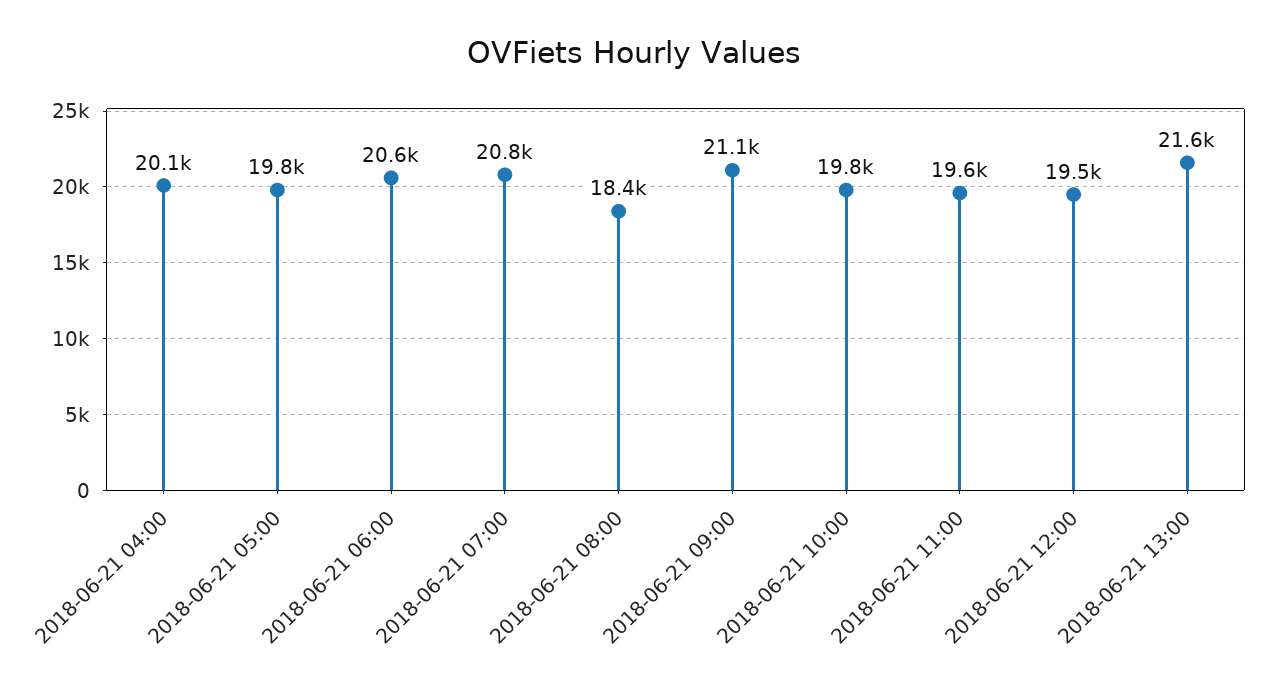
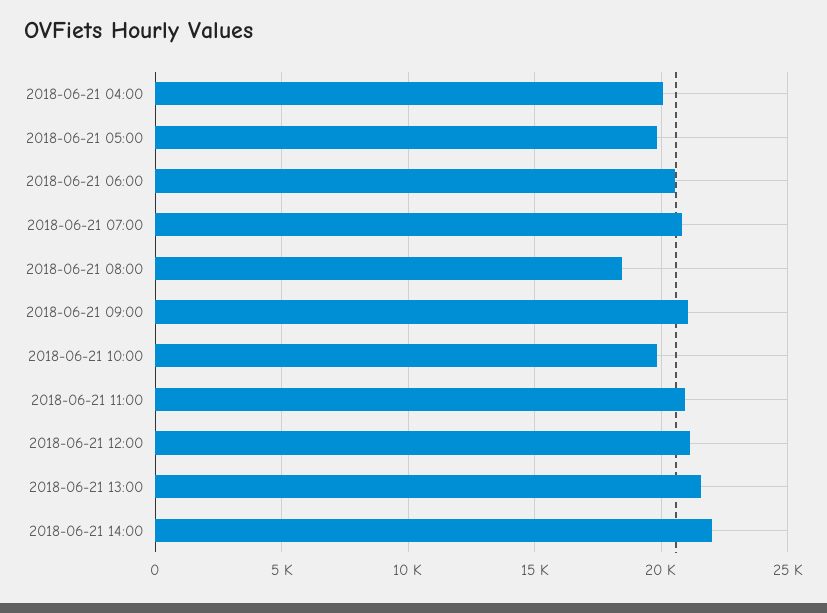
2018-06-21 11:00: 19600 -> 21000
2018-06-21 12:00: 19500 -> 21000
2018-06-21 14:00: none -> 22000

